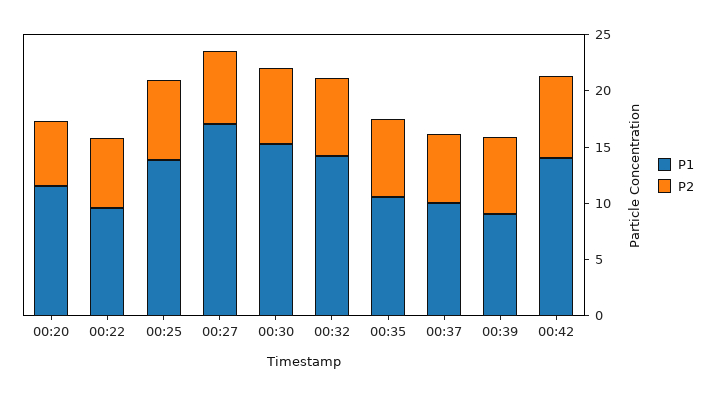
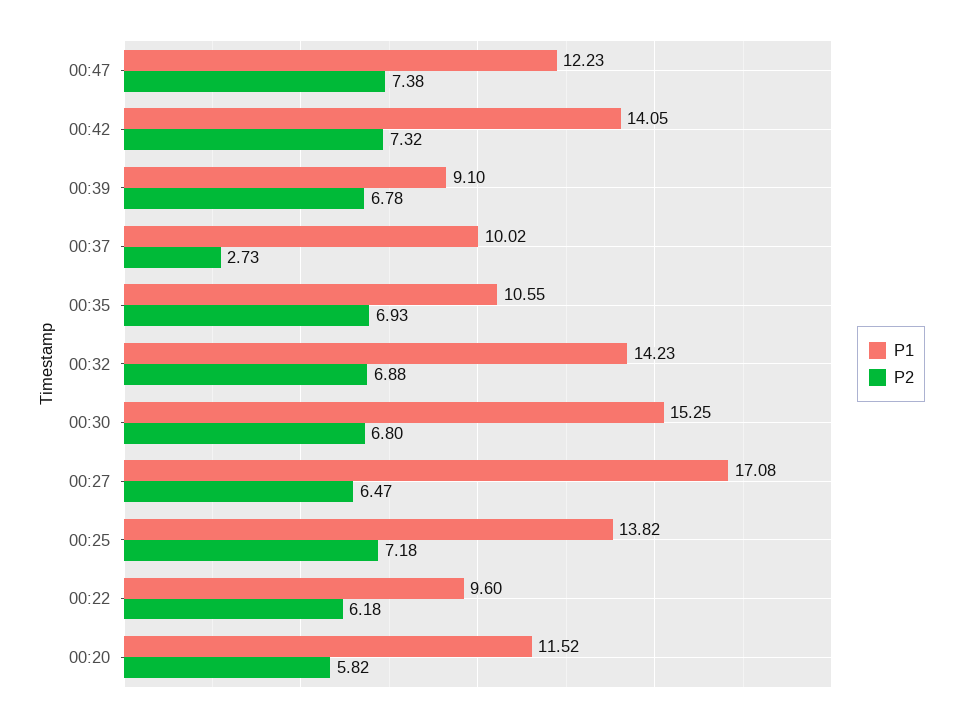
P2, 00:37: 6 -> 2.73
P1, 00:47: none -> 12.23
P2, 00:47: none -> 7.38

